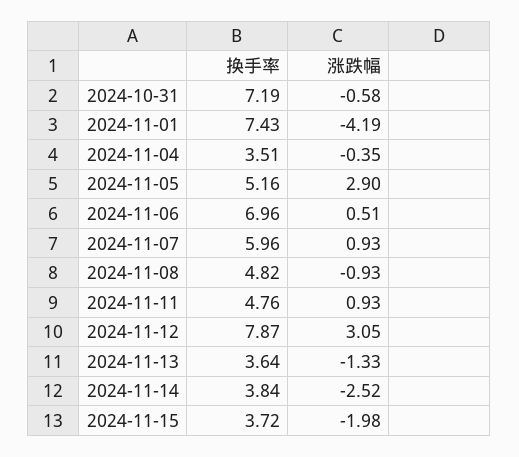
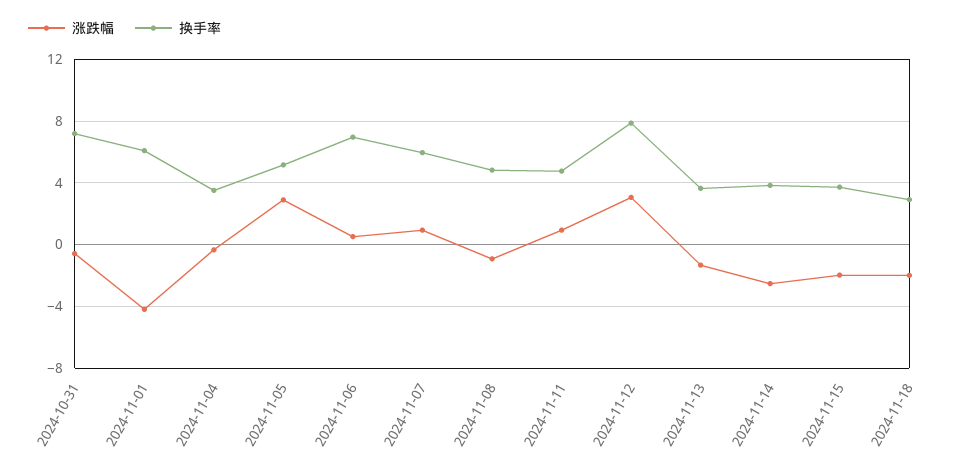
换手率, 2024-11-01: 7.43 -> 6
涨跌幅, 2024-11-18: none -> -2
换手率, 2024-11-18: none -> 3

